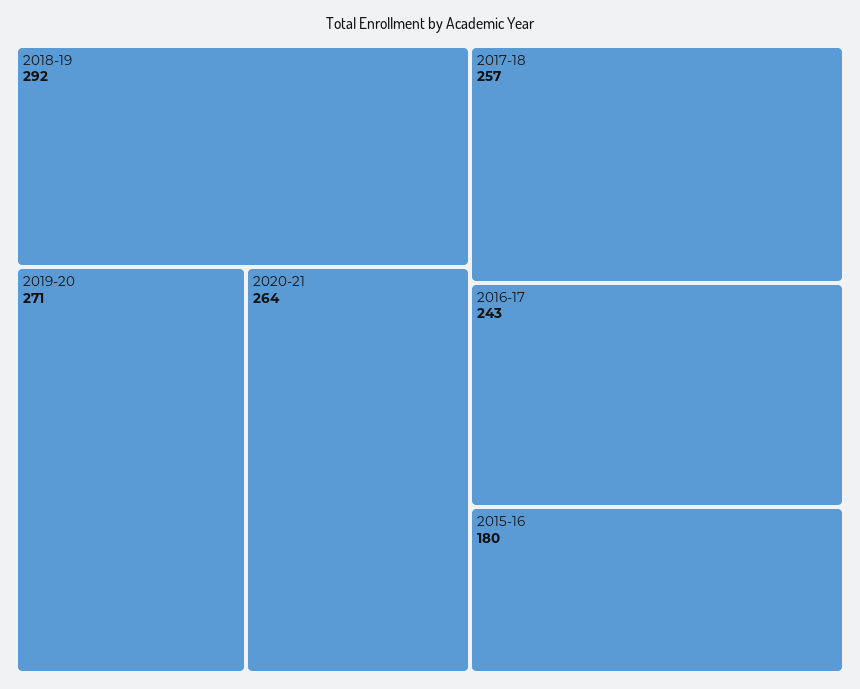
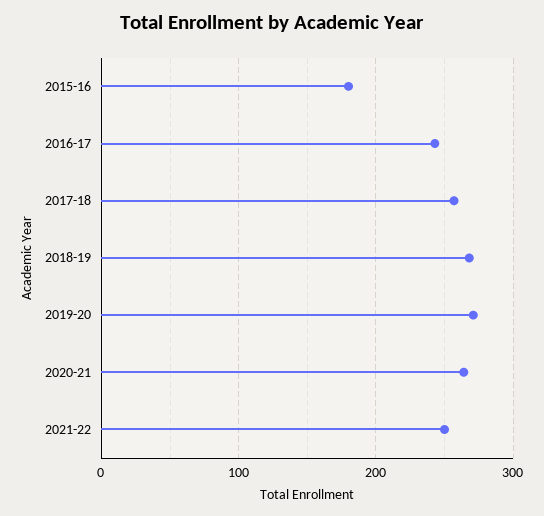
2018-19: 292 -> 270
2021-22: none -> 250

